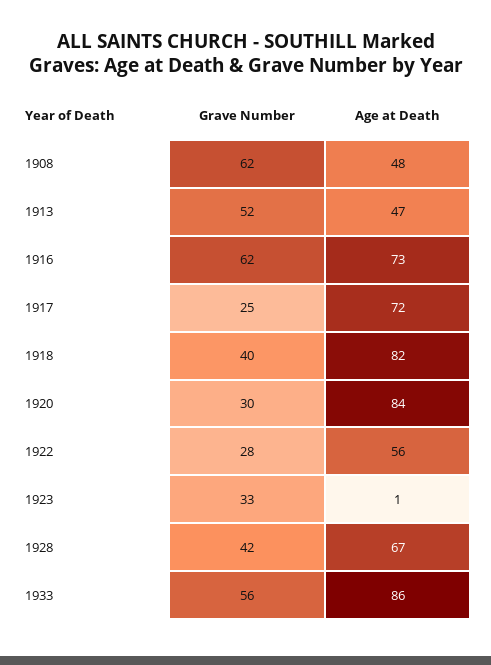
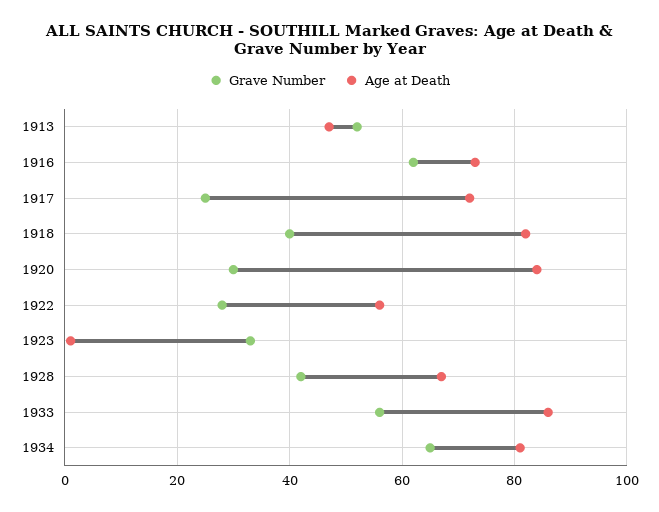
Grave Number, 1908: 62 -> none
Age at Death, 1908: 48 -> none
Grave Number, 1934: none -> 65
Age at Death, 1934: none -> 80

